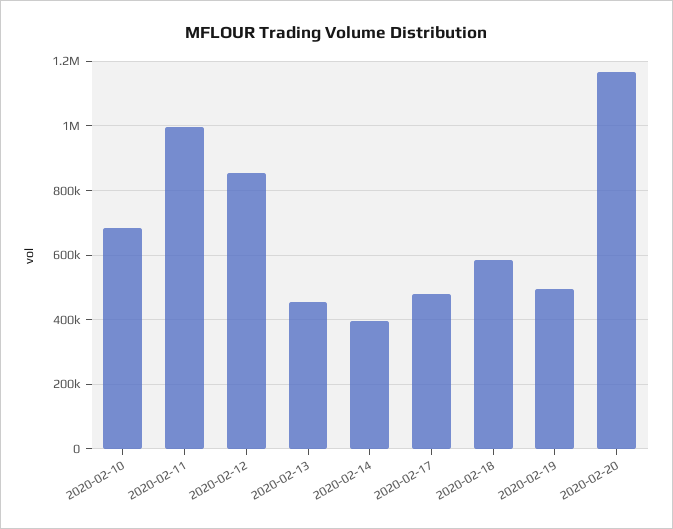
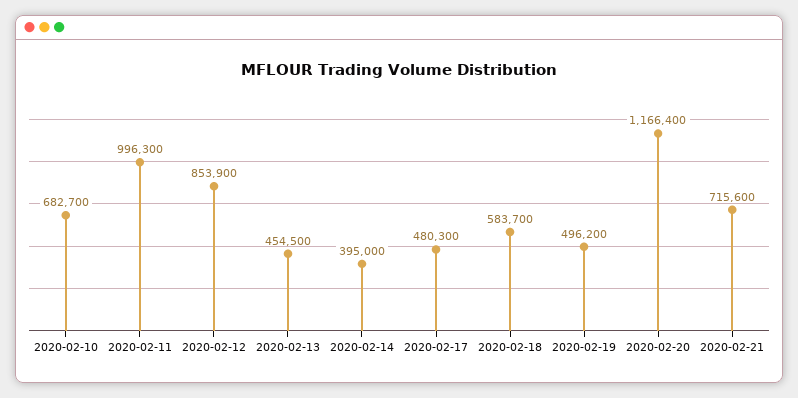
2020-02-21: none -> 715600

